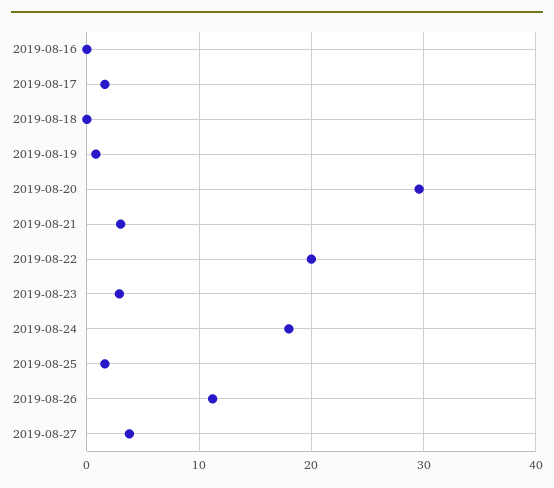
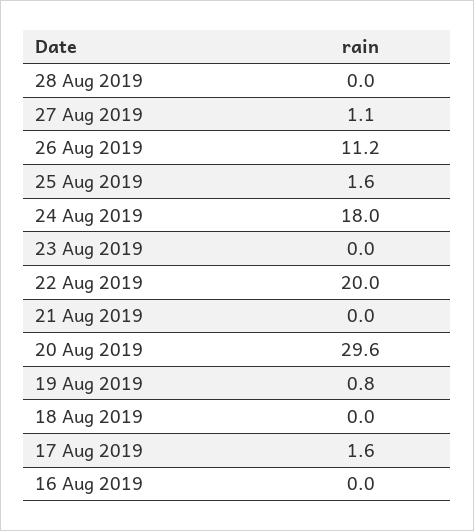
2019-08-21: 3 -> 0
2019-08-23: 3 -> 0
2019-08-27: 4 -> 1.1
28 Aug 2019: none -> 0

